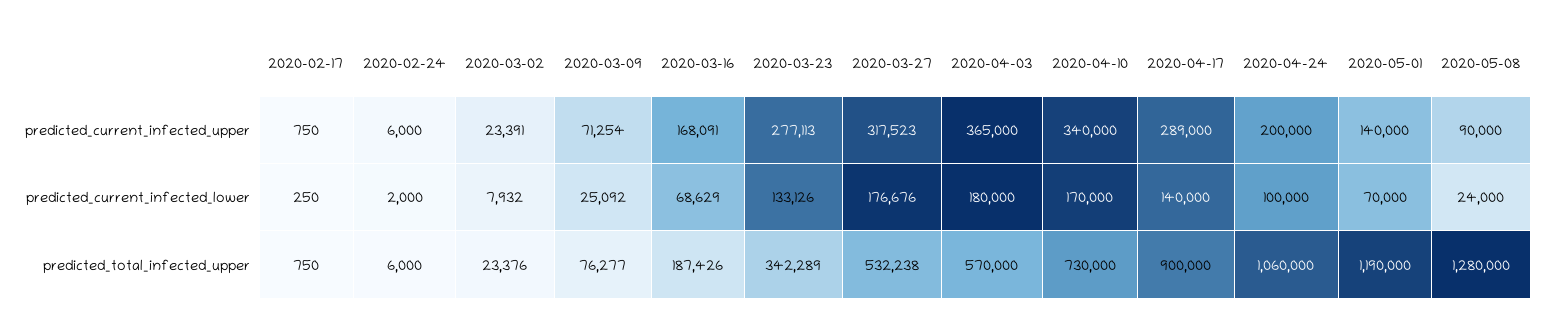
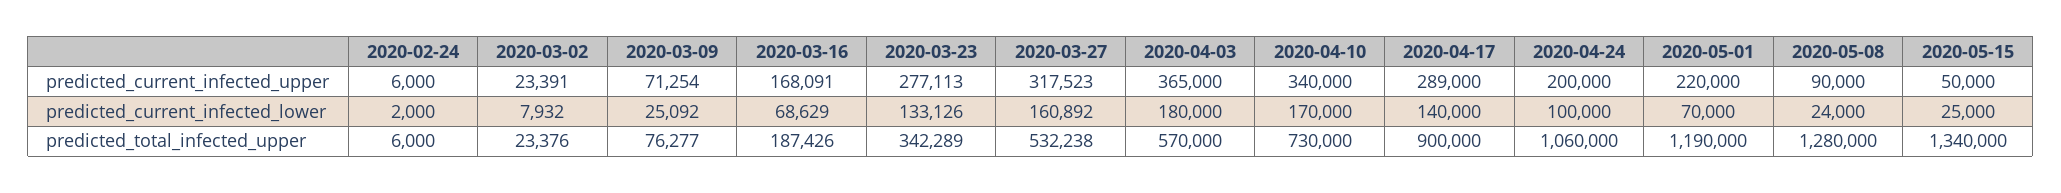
2020-02-17, predicted_current_infected_upper: 750 -> none
2020-05-01, predicted_current_infected_upper: 140000 -> 220000
2020-02-17, predicted_current_infected_lower: 250 -> none
2020-03-27, predicted_current_infected_lower: 176676 -> 160892
2020-02-17, predicted_total_infected_upper: 750 -> none
2020-05-15, predicted_current_infected_upper: none -> 50000
2020-05-15, predicted_current_infected_lower: none -> 25000
2020-05-15, predicted_total_infected_upper: none -> 1340000

